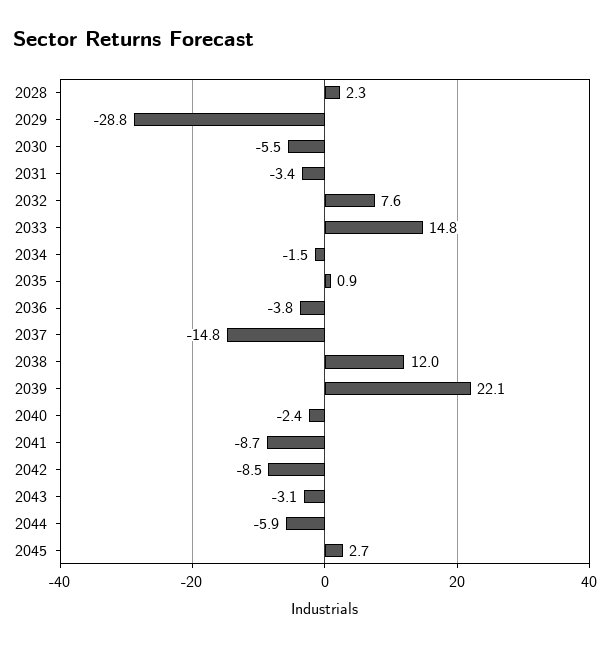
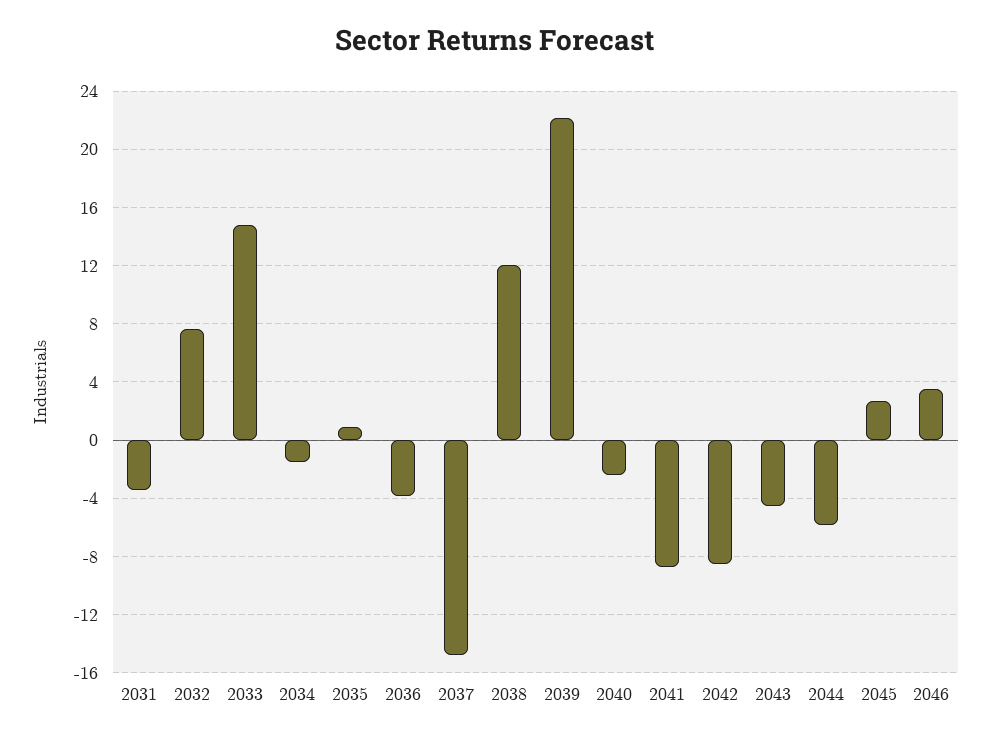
2028: 2.3 -> none
2029: -28.8 -> none
2030: -5.5 -> none
2043: -3.1 -> -4.5
2046: none -> 3.5

